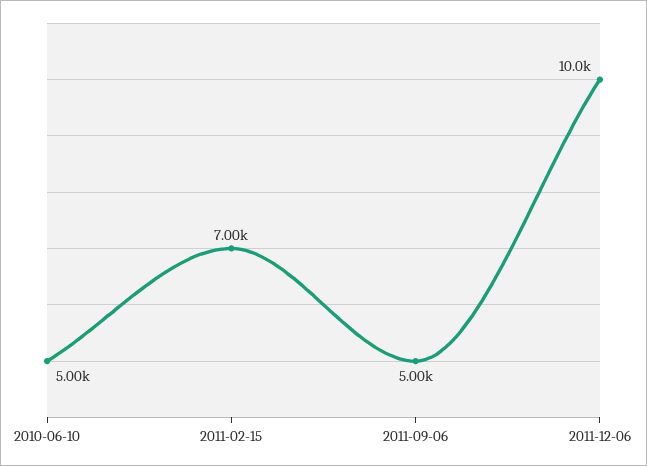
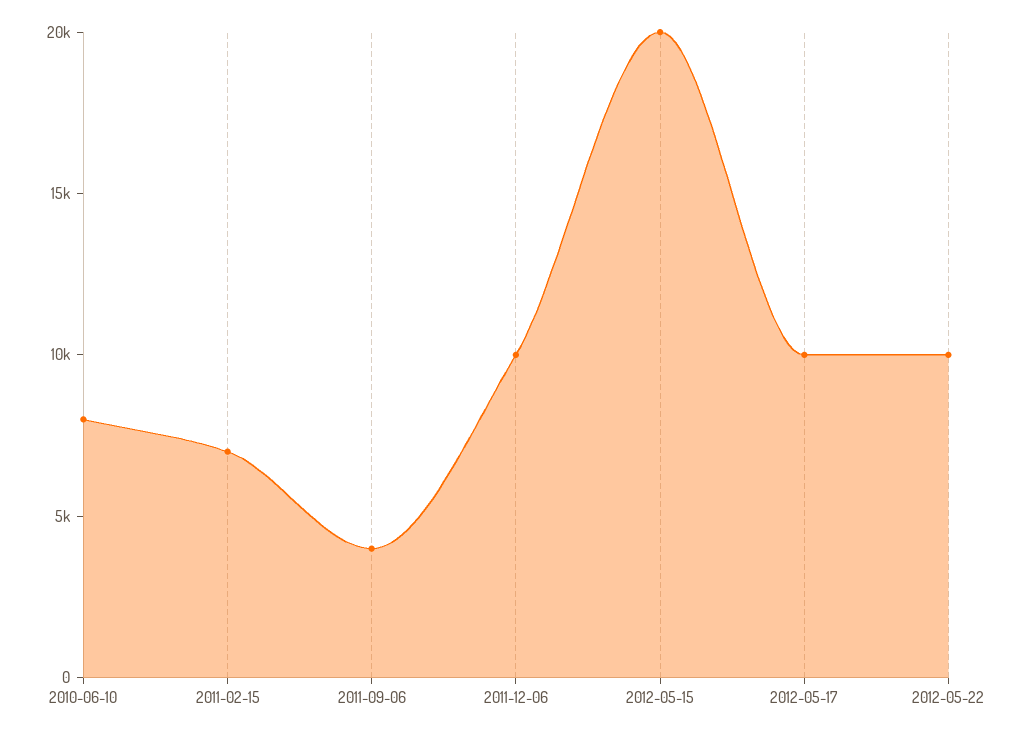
2010-06-10: 5000 -> 8000
2011-09-06: 5000 -> 4000
2012-05-15: none -> 20000
2012-05-17: none -> 10000
2012-05-22: none -> 10000

